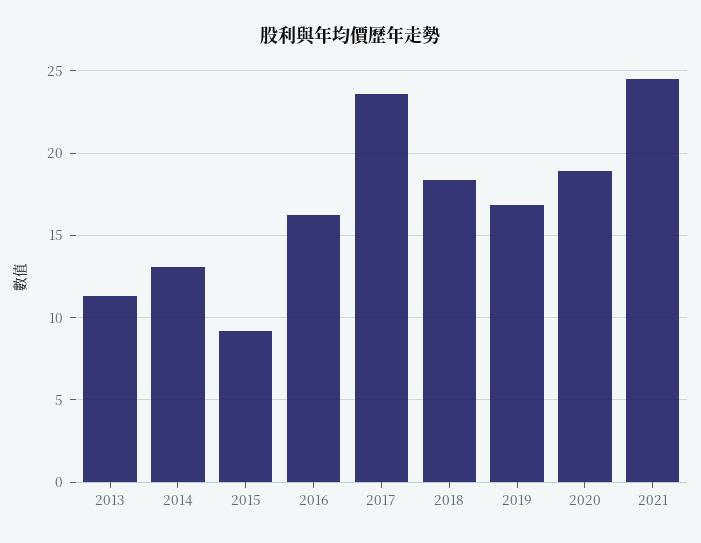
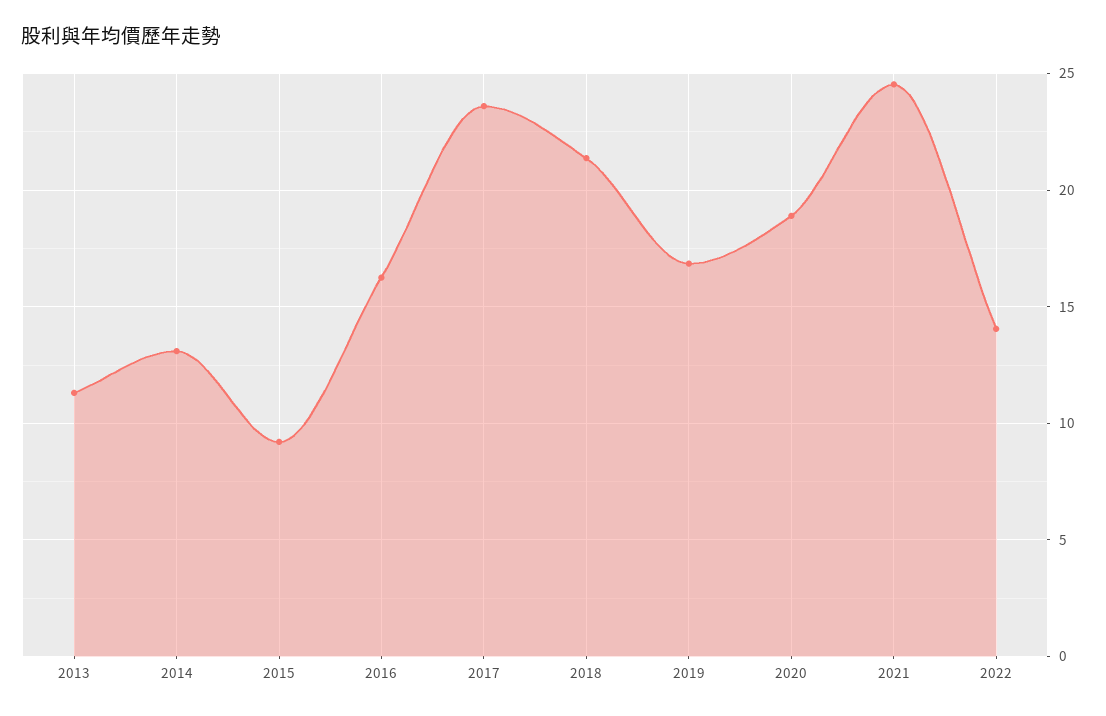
2018: 18.5 -> 21.5
2022: none -> 14

